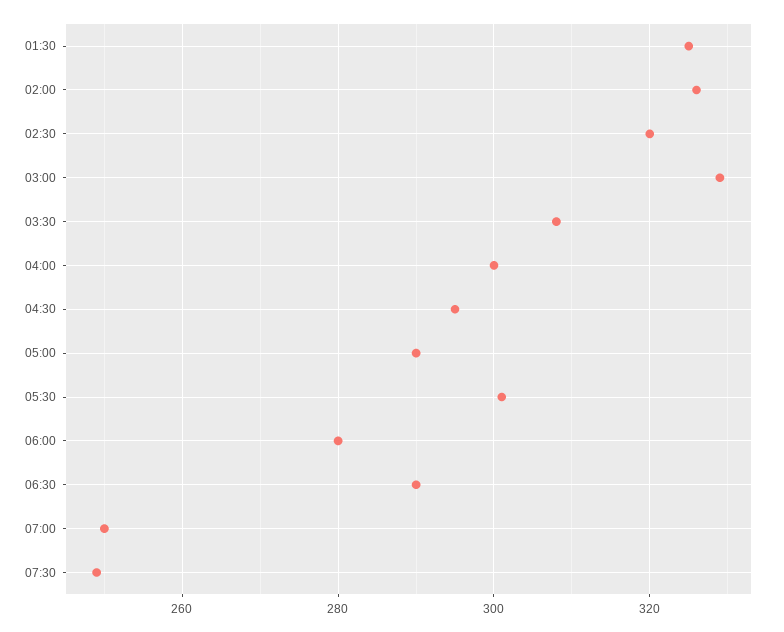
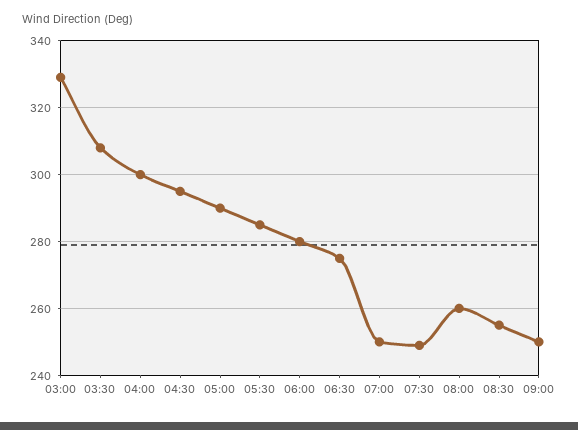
01:30: 325 -> none
02:00: 325 -> none
02:30: 320 -> none
05:30: 300 -> 285
06:30: 290 -> 275
08:00: none -> 260
08:30: none -> 255
09:00: none -> 250

